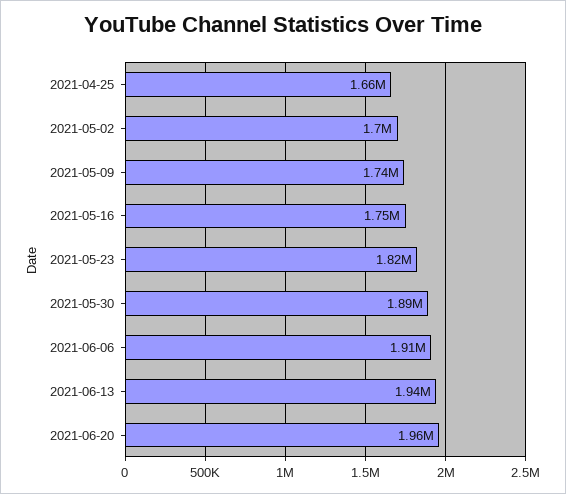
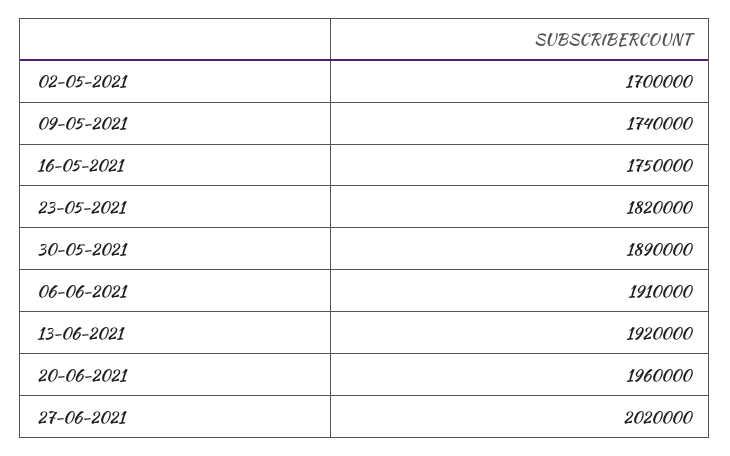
2021-04-25: 1660000 -> none
2021-06-13: 1940000 -> 1920000
27-06-2021: none -> 2020000

